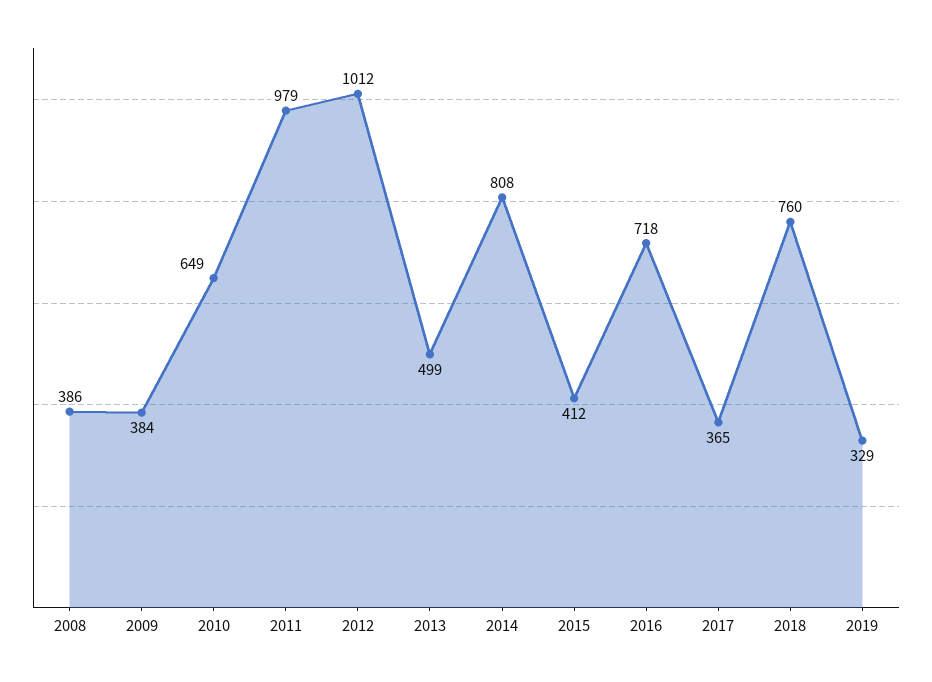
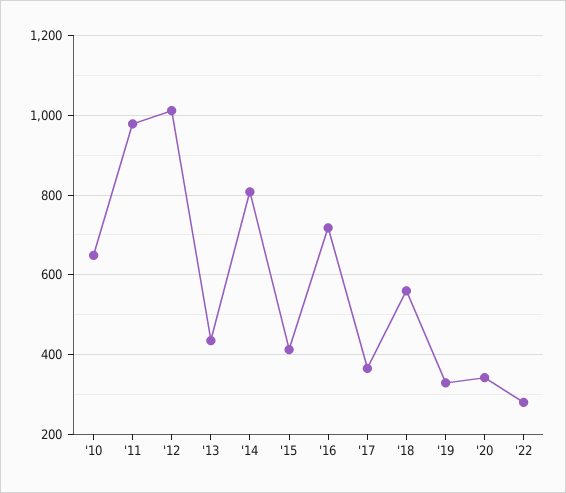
2008: 386 -> none
2009: 384 -> none
2013: 499 -> 440
2018: 760 -> 560
'20: none -> 340
'22: none -> 280

